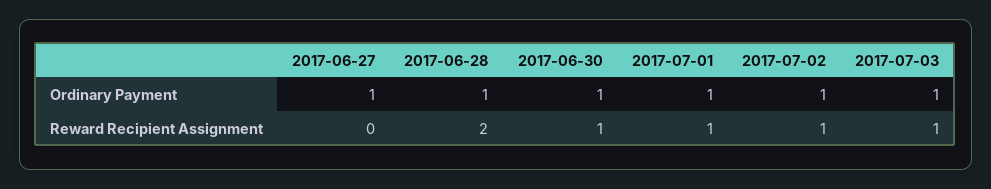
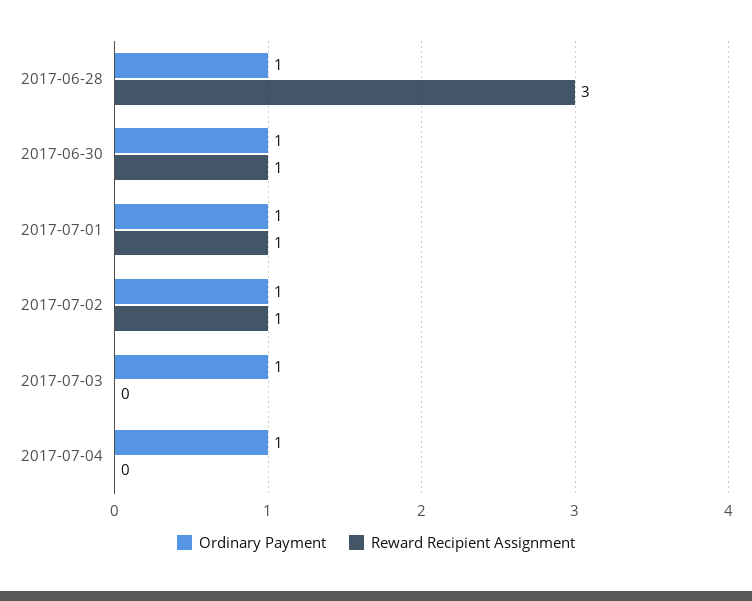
Ordinary Payment, 2017-06-27: 1 -> none
Reward Recipient Assignment, 2017-06-27: 0 -> none
Reward Recipient Assignment, 2017-06-28: 2 -> 3
Reward Recipient Assignment, 2017-07-03: 1 -> 0
Ordinary Payment, 2017-07-04: none -> 1
Reward Recipient Assignment, 2017-07-04: none -> 0

